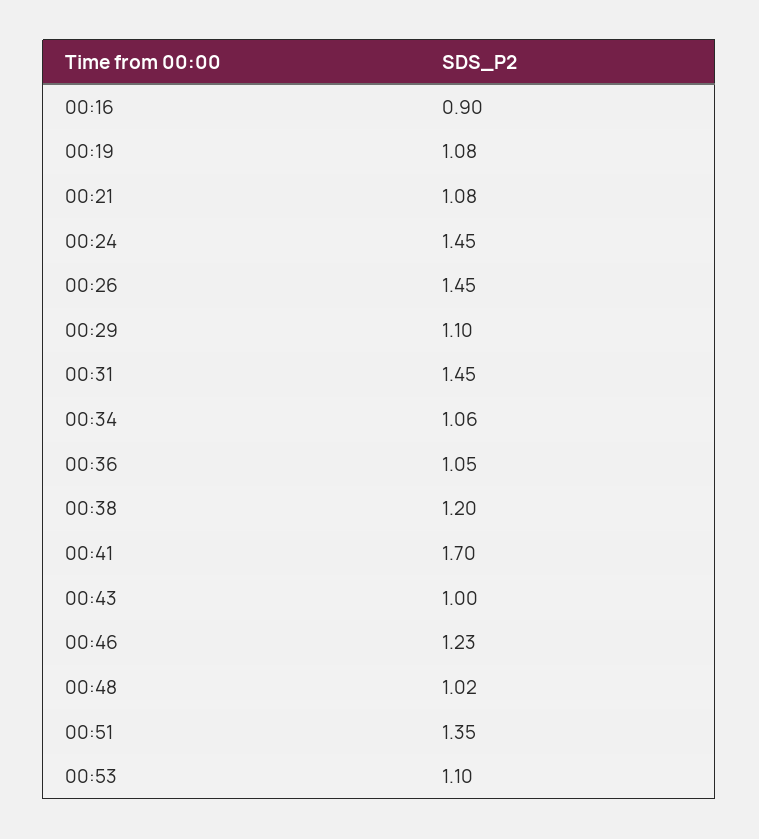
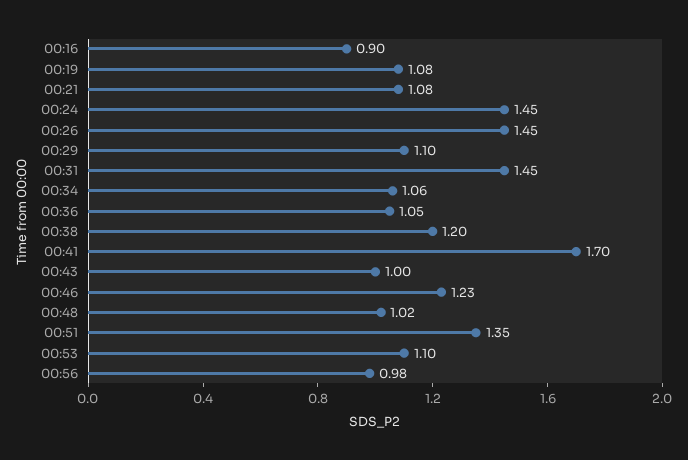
00:56: none -> 0.98

